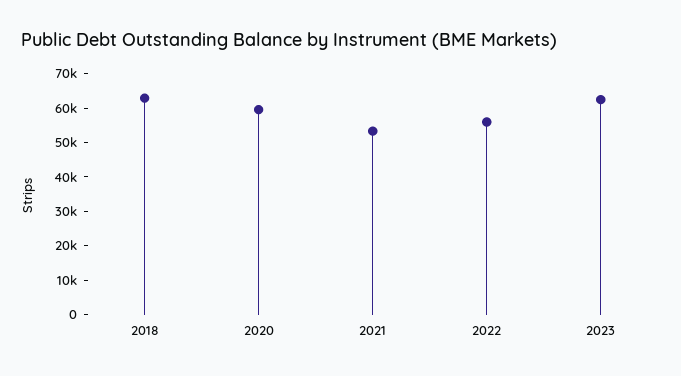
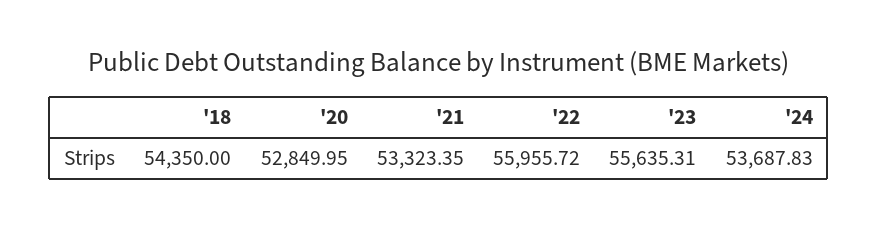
2018: 62500 -> 54350
2020: 60000 -> 52849.95
2023: 62500 -> 55635.31
'24: none -> 53687.83

